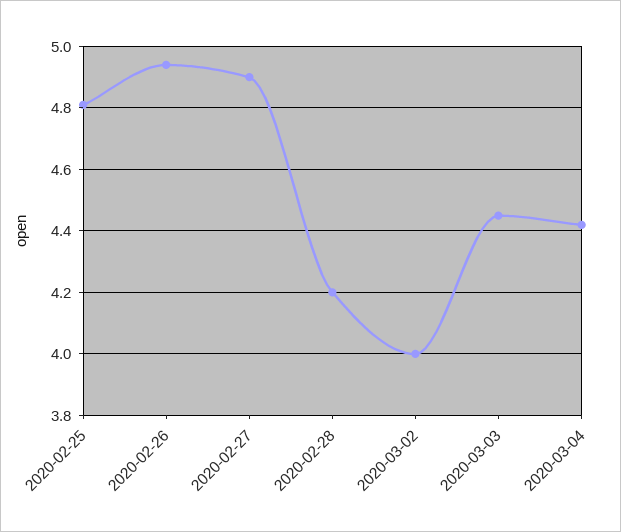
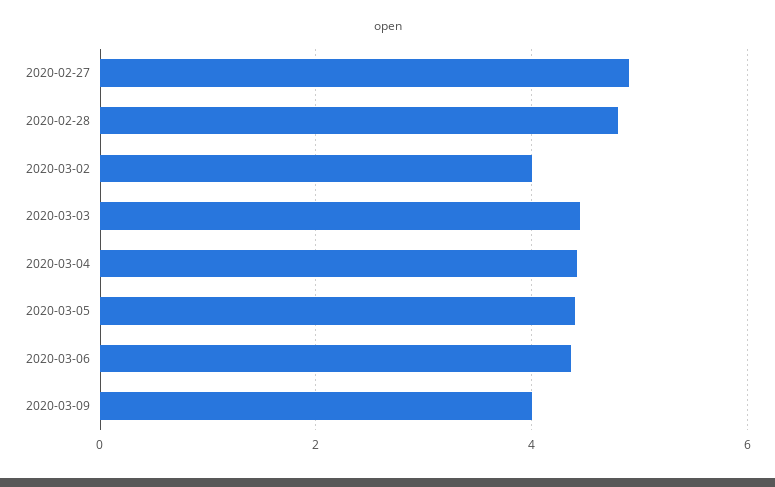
2020-02-25: 4.8 -> none
2020-02-26: 4.95 -> none
2020-02-28: 4.2 -> 4.8
2020-03-05: none -> 4.4
2020-03-06: none -> 4.4
2020-03-09: none -> 4

